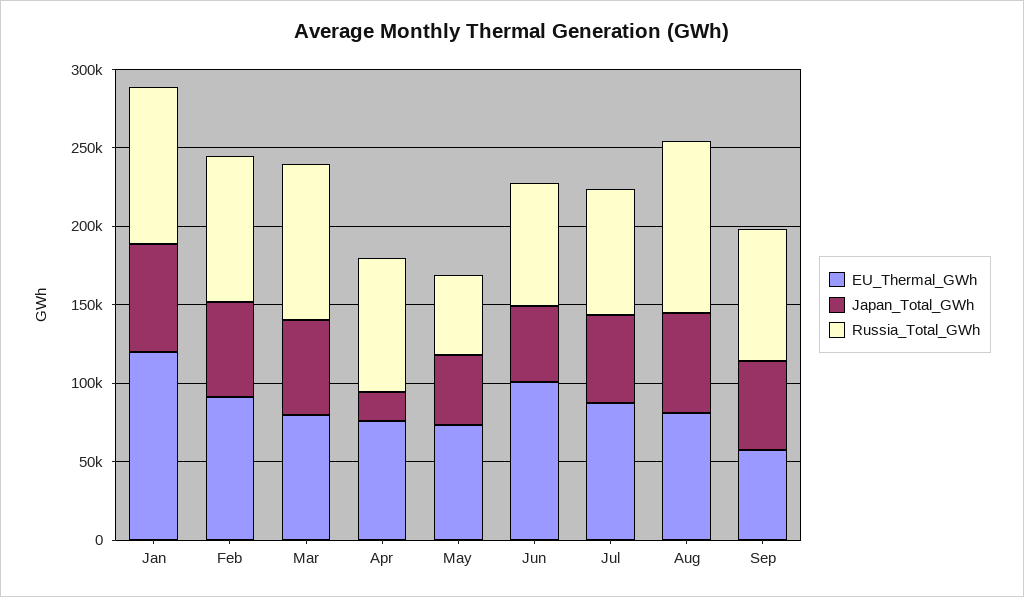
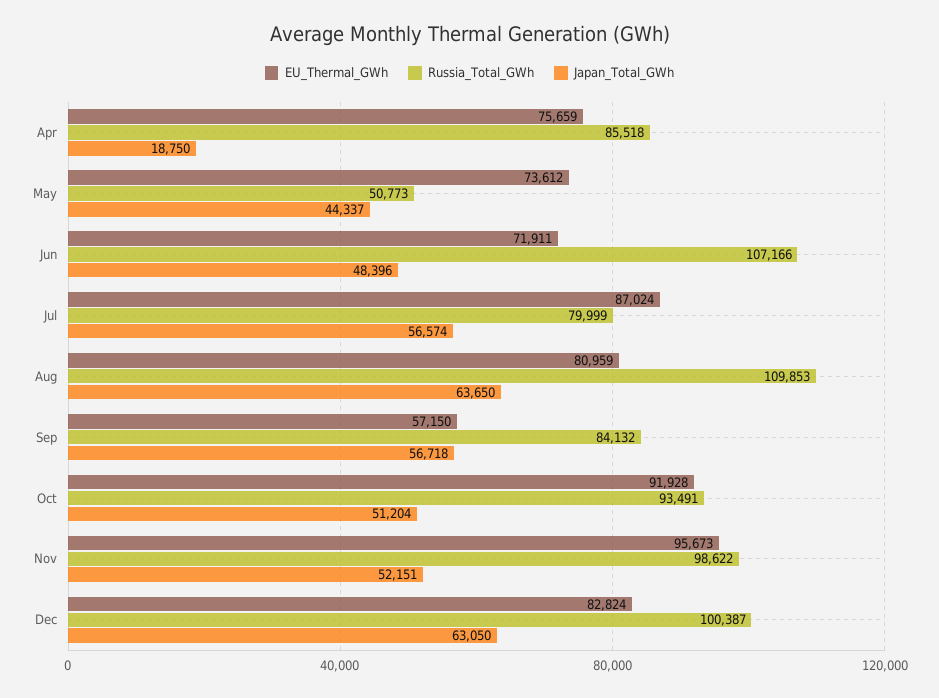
EU_Thermal_GWh, Jan: 120000 -> none
Japan_Total_GWh, Jan: 70000 -> none
Russia_Total_GWh, Jan: 100000 -> none
EU_Thermal_GWh, Feb: 90000 -> none
Japan_Total_GWh, Feb: 60000 -> none
Russia_Total_GWh, Feb: 90000 -> none
EU_Thermal_GWh, Mar: 80000 -> none
Japan_Total_GWh, Mar: 60000 -> none
Russia_Total_GWh, Mar: 100000 -> none
EU_Thermal_GWh, Jun: 100000 -> 71911
Russia_Total_GWh, Jun: 80000 -> 107166
EU_Thermal_GWh, Oct: none -> 91928
Russia_Total_GWh, Oct: none -> 93491
Japan_Total_GWh, Oct: none -> 51204
EU_Thermal_GWh, Nov: none -> 95673
Russia_Total_GWh, Nov: none -> 98622
Japan_Total_GWh, Nov: none -> 52151
EU_Thermal_GWh, Dec: none -> 82824
Russia_Total_GWh, Dec: none -> 100387
Japan_Total_GWh, Dec: none -> 63050

